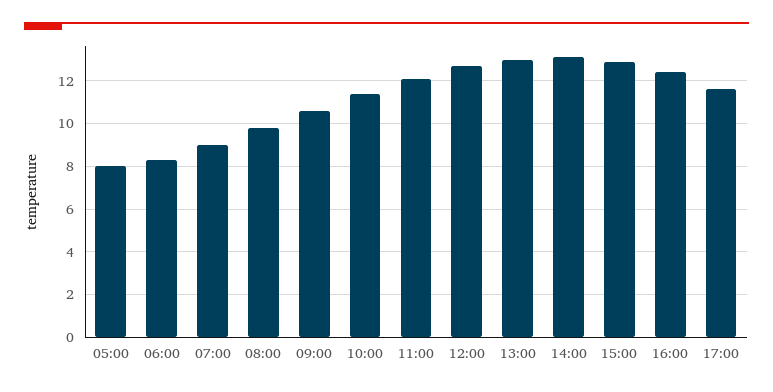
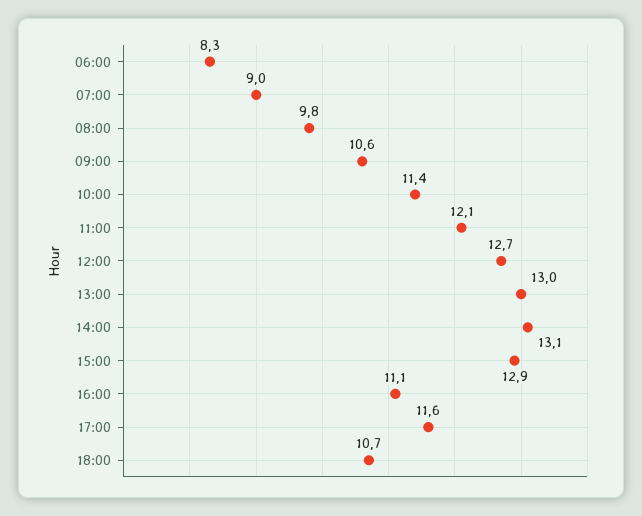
05:00: 8 -> none
16:00: 12.5 -> 11.1
18:00: none -> 10.7

